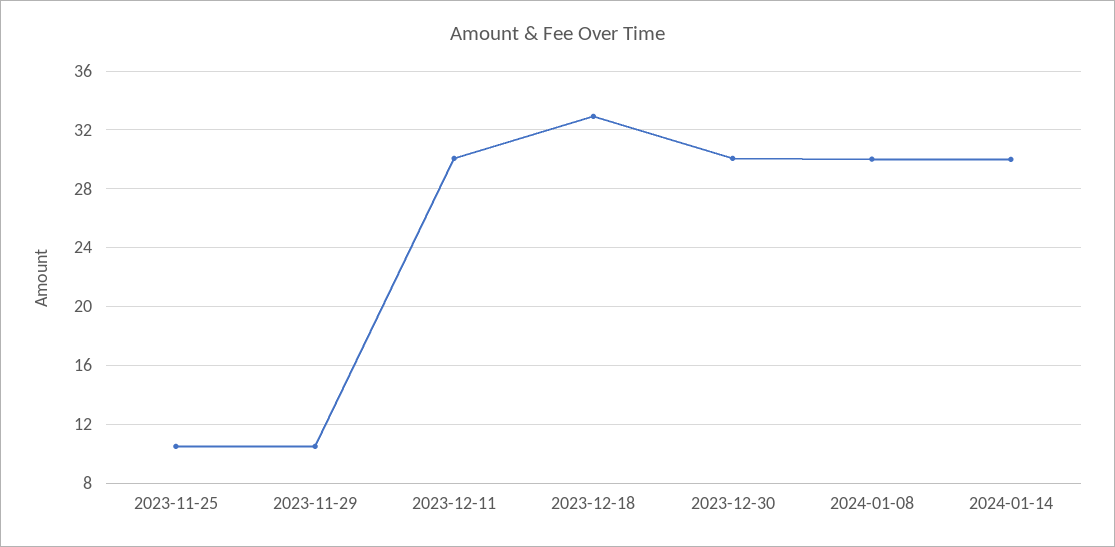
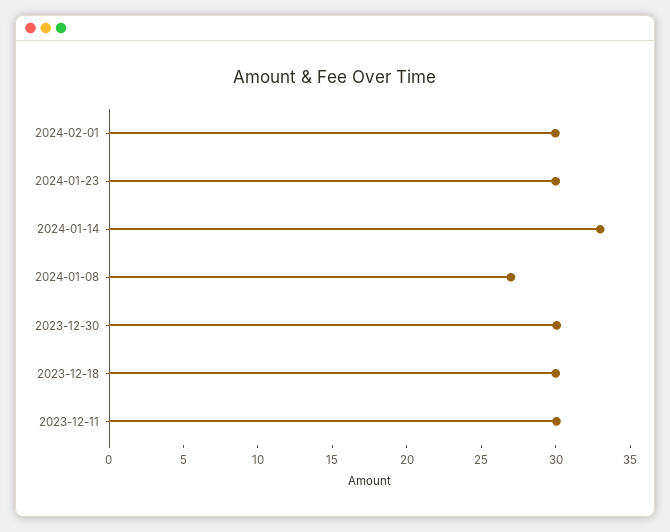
2023-11-25: 10.5 -> none
2023-11-29: 10.5 -> none
2023-12-18: 33 -> 30
2024-01-08: 30 -> 27
2024-01-14: 30 -> 33
2024-02-01: none -> 30
2024-01-23: none -> 30

